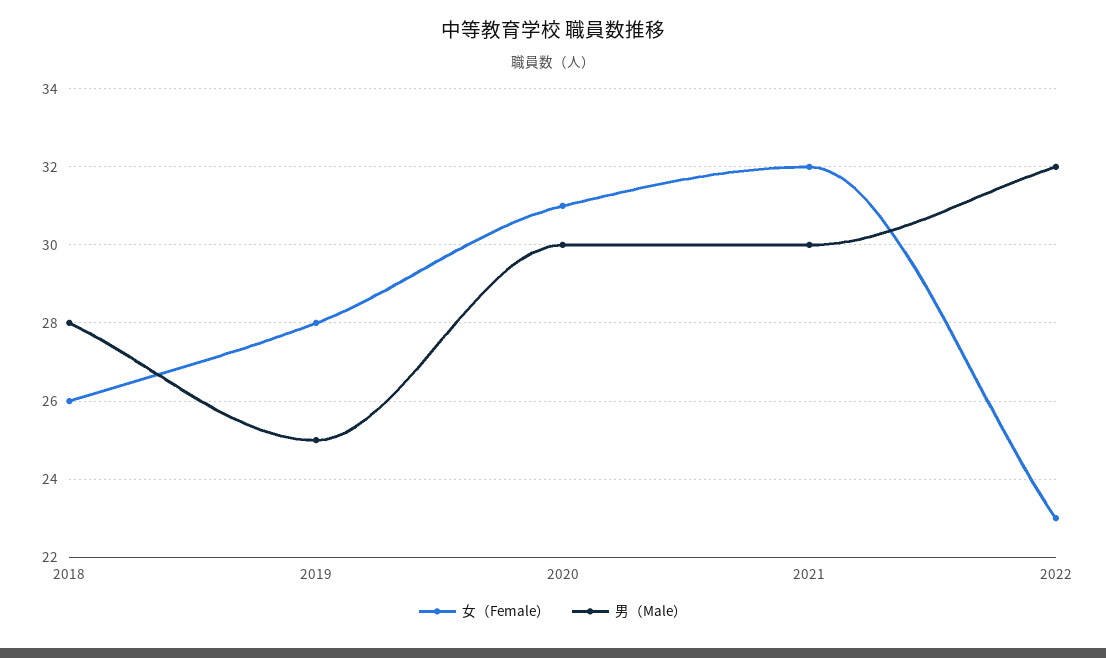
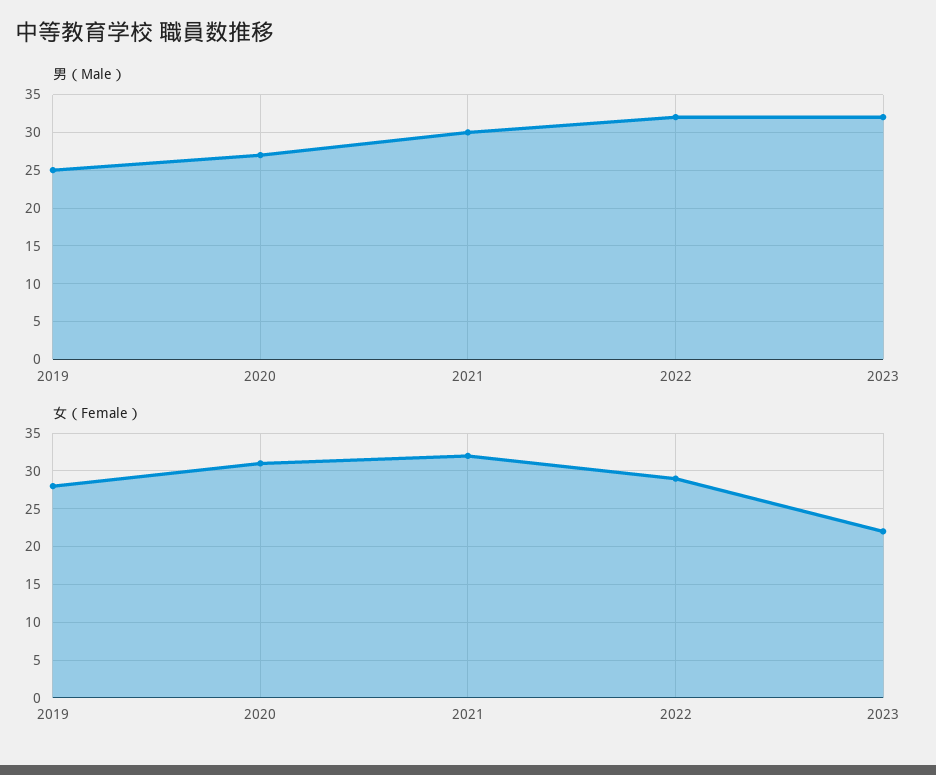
女（Female）, 2018: 26 -> none
男（Male）, 2018: 28 -> none
男（Male）, 2020: 30 -> 27
女（Female）, 2022: 23 -> 29
男（Male）, 2023: none -> 32
女（Female）, 2023: none -> 22

